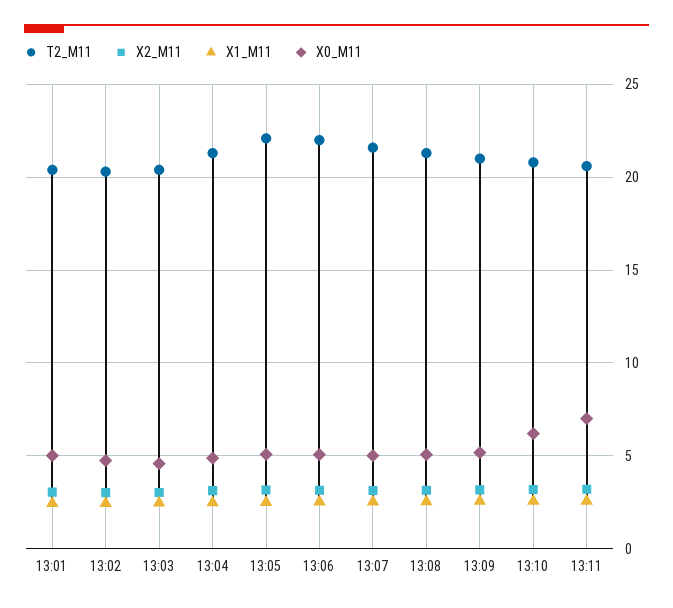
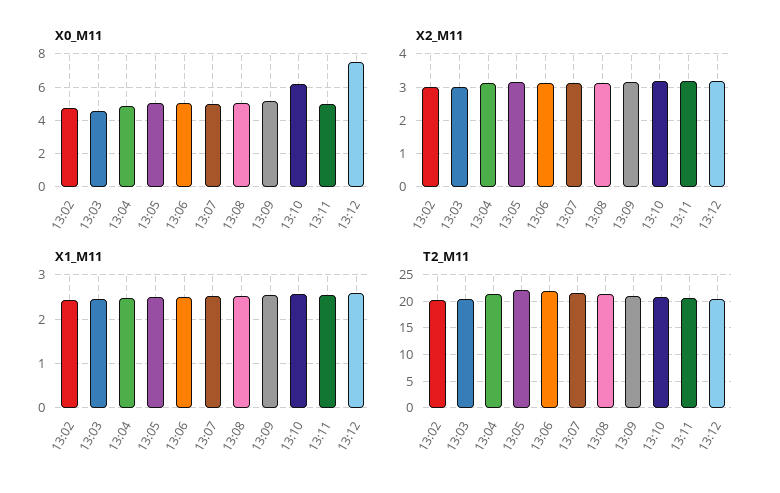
T2_M11, 13:01: 20.5 -> none
X2_M11, 13:01: 3 -> none
X1_M11, 13:01: 2.5 -> none
X0_M11, 13:01: 5 -> none
X0_M11, 13:11: 7 -> 5
X0_M11, 13:12: none -> 7.5
X2_M11, 13:12: none -> 3.2
X1_M11, 13:12: none -> 2.6
T2_M11, 13:12: none -> 20

